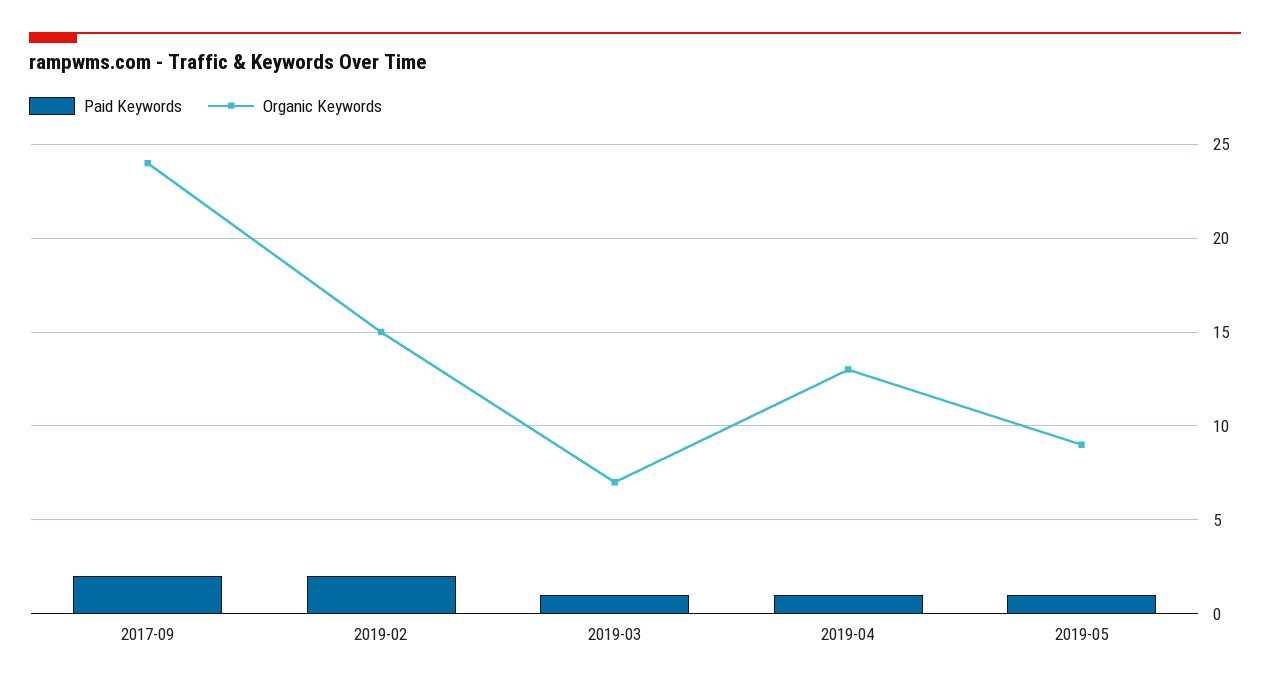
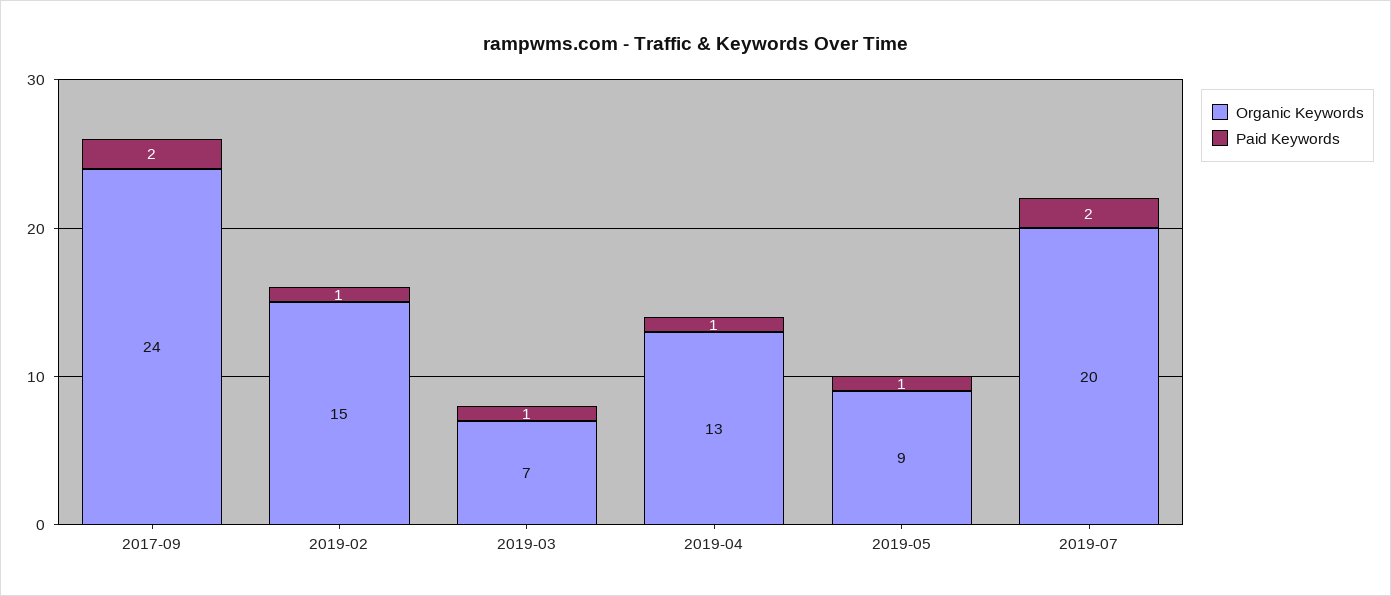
Paid Keywords, 2019-02: 2 -> 1
Organic Keywords, 2019-07: none -> 20
Paid Keywords, 2019-07: none -> 2

